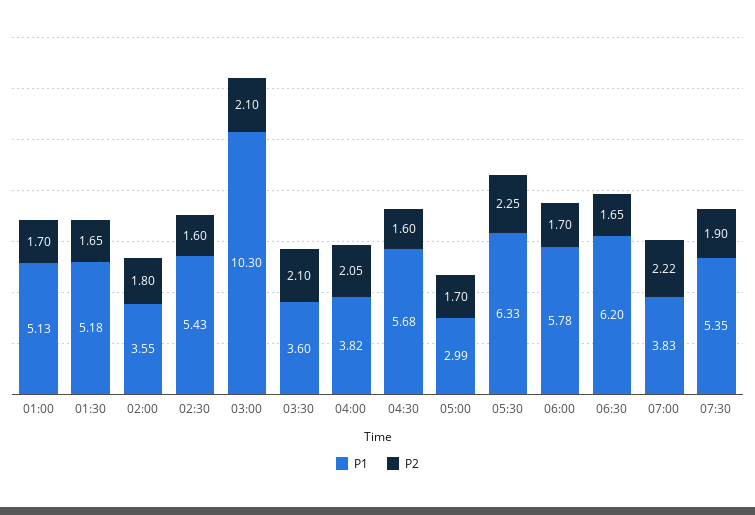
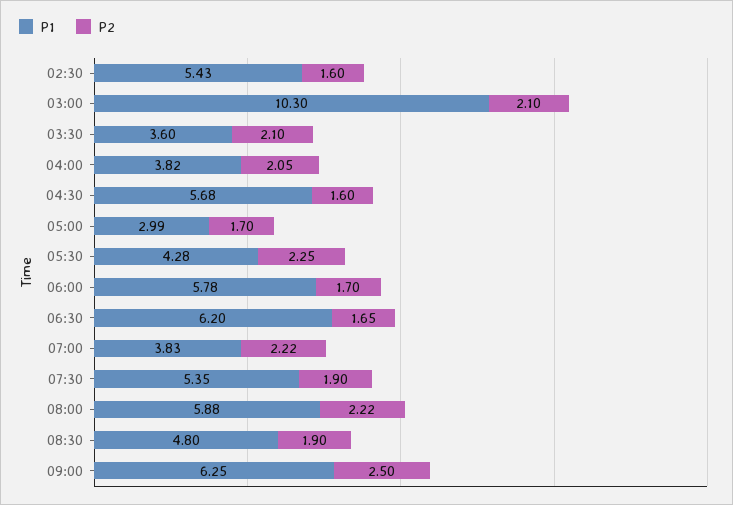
P1, 01:00: 5.13 -> none
P2, 01:00: 1.7 -> none
P1, 01:30: 5.18 -> none
P2, 01:30: 1.65 -> none
P1, 02:00: 3.55 -> none
P2, 02:00: 1.8 -> none
P1, 05:30: 6.33 -> 4.28
P1, 08:00: none -> 5.88
P2, 08:00: none -> 2.22
P1, 08:30: none -> 4.8
P2, 08:30: none -> 1.9
P1, 09:00: none -> 6.25
P2, 09:00: none -> 2.5

